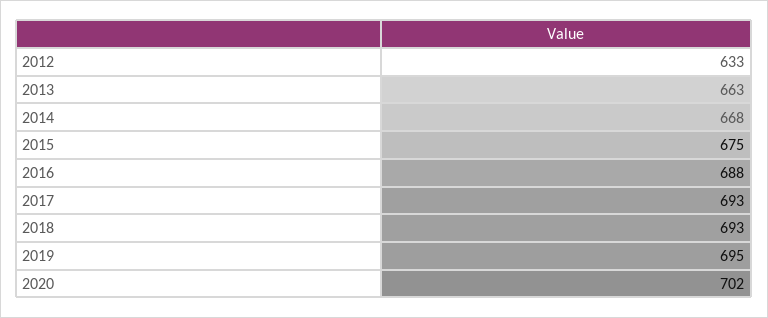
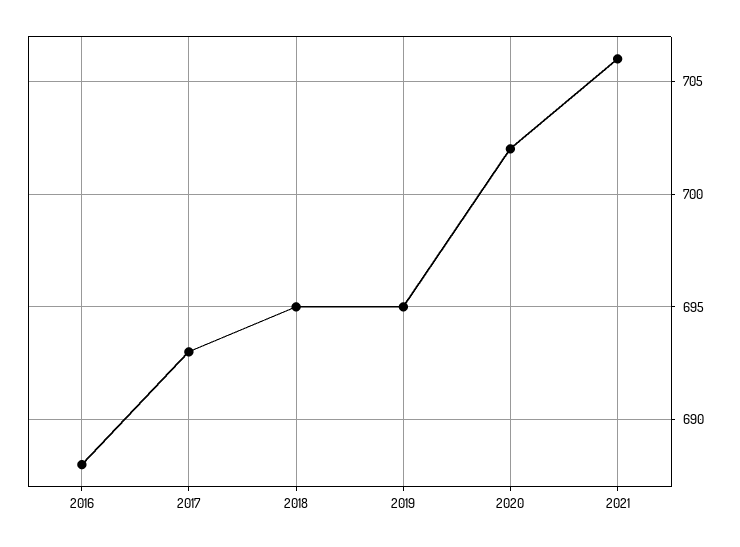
2012: 633 -> none
2013: 663 -> none
2014: 668 -> none
2015: 675 -> none
2018: 693 -> 695
2021: none -> 706

